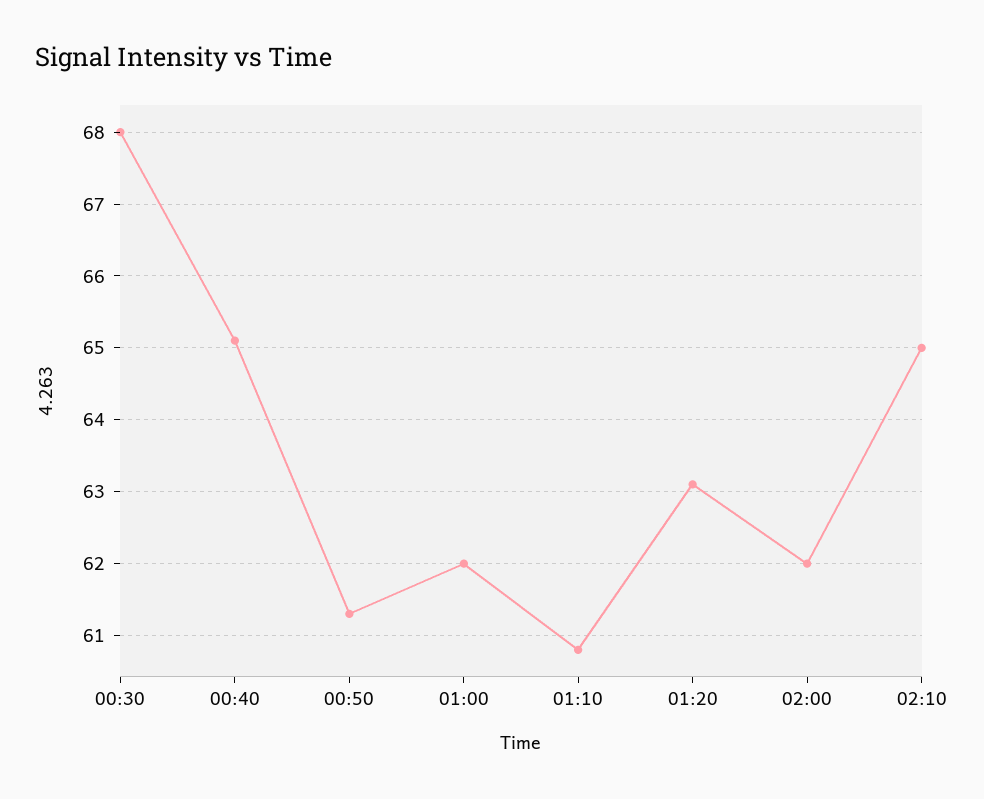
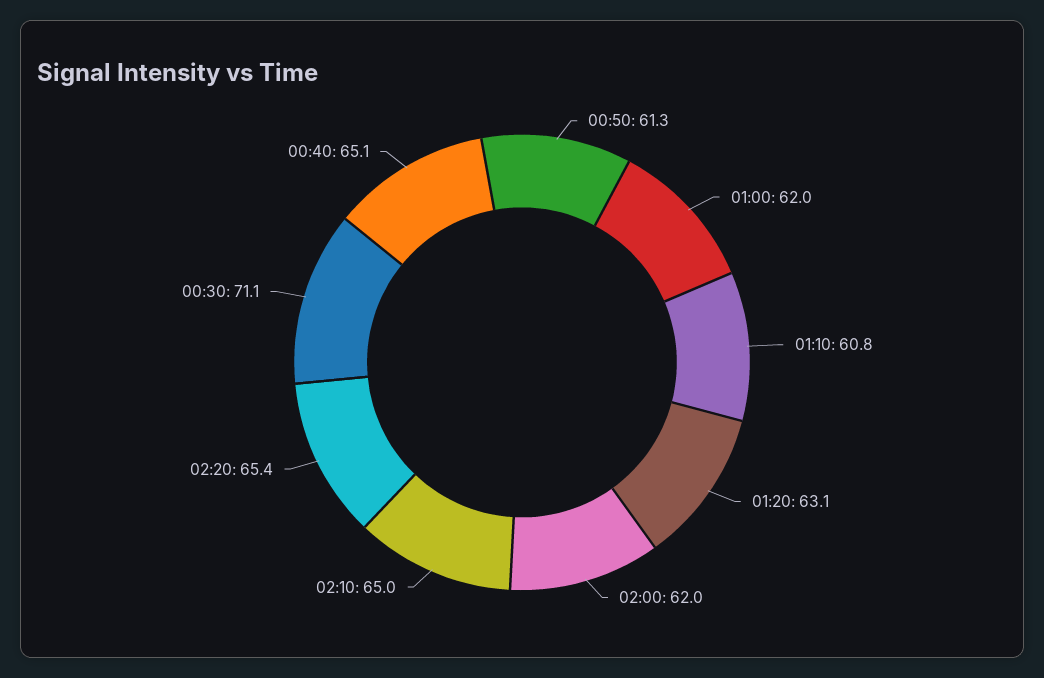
00:30: 68 -> 71.1
02:20: none -> 65.4

